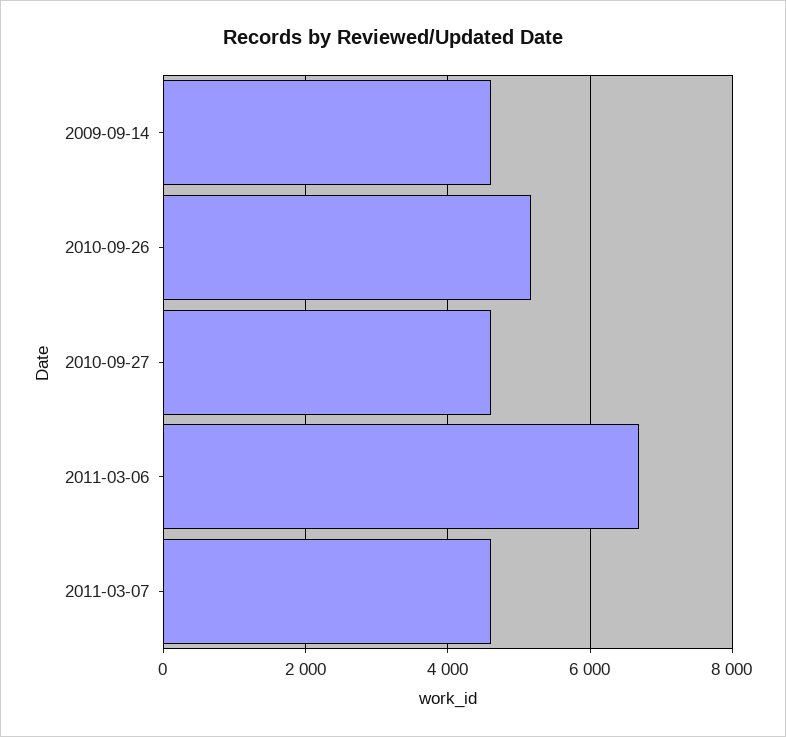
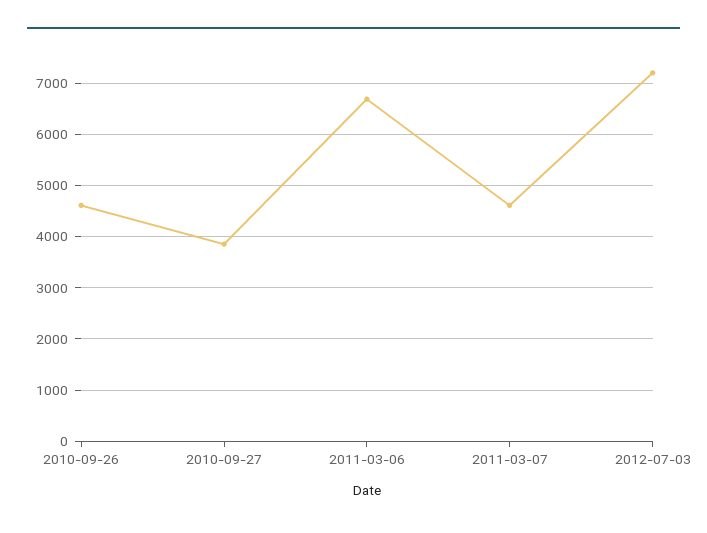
2009-09-14: 4600 -> none
2010-09-26: 5200 -> 4600
2010-09-27: 4600 -> 3800
2012-07-03: none -> 7200

